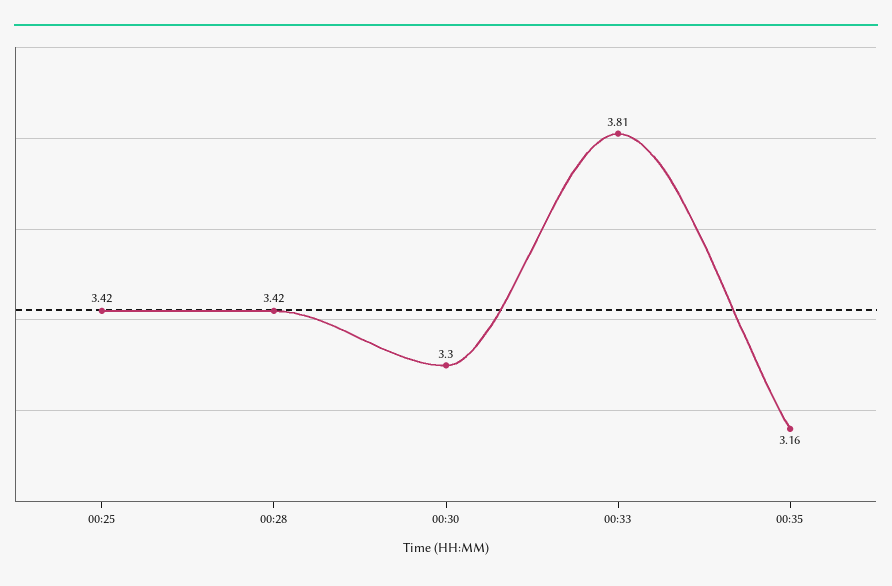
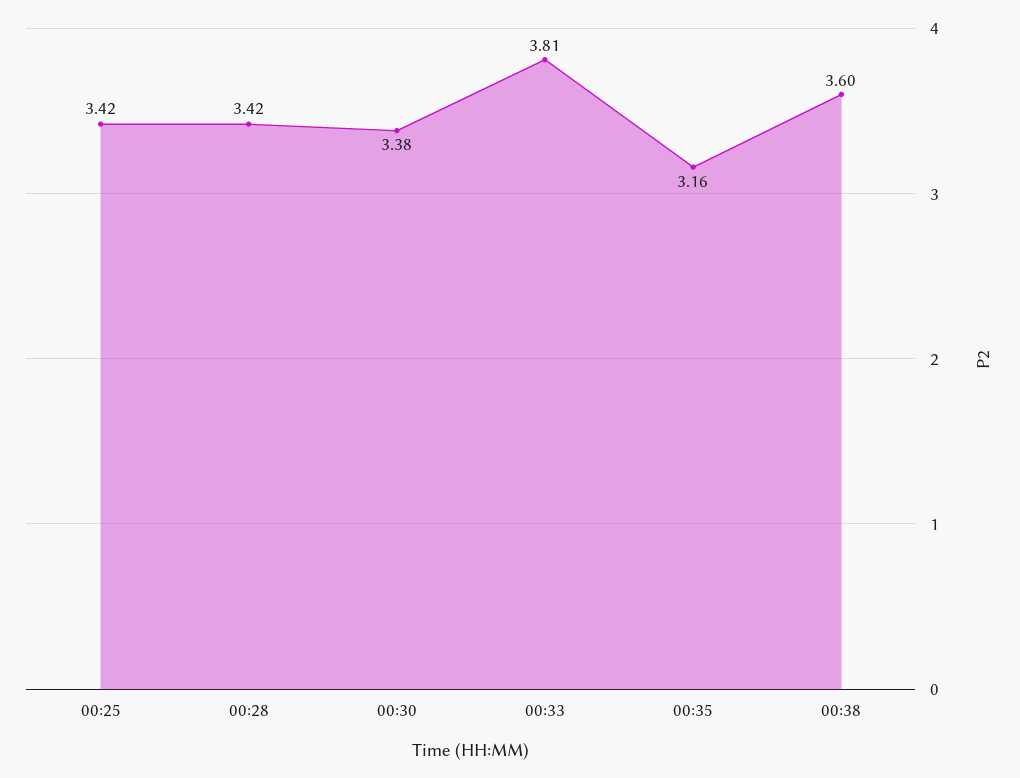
00:30: 3.3 -> 3.38
00:38: none -> 3.6

